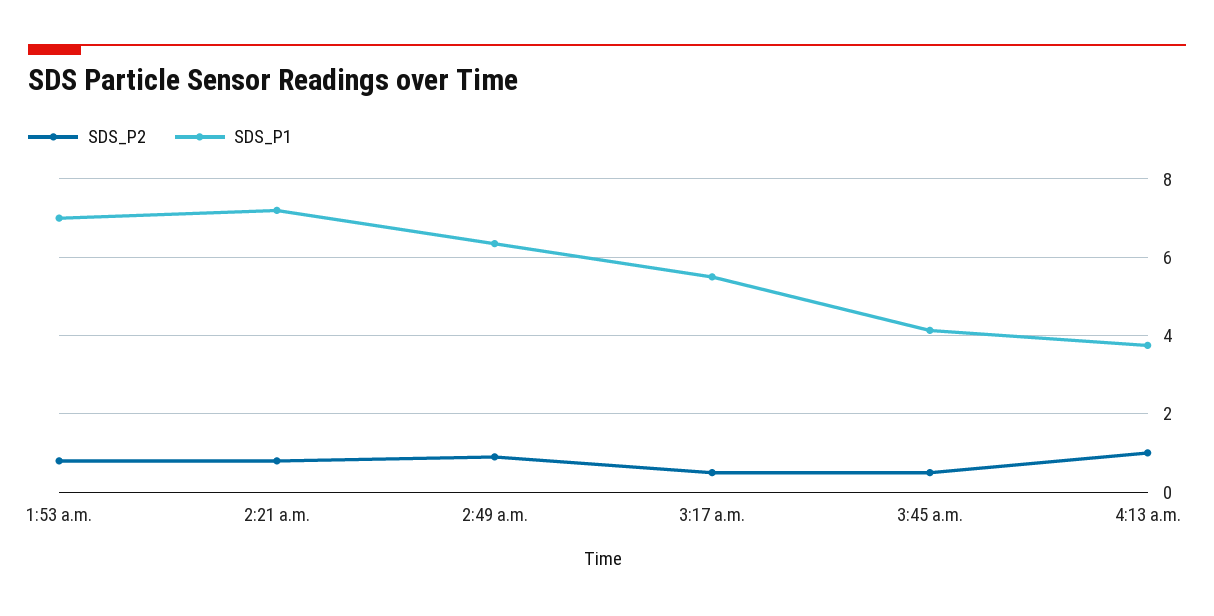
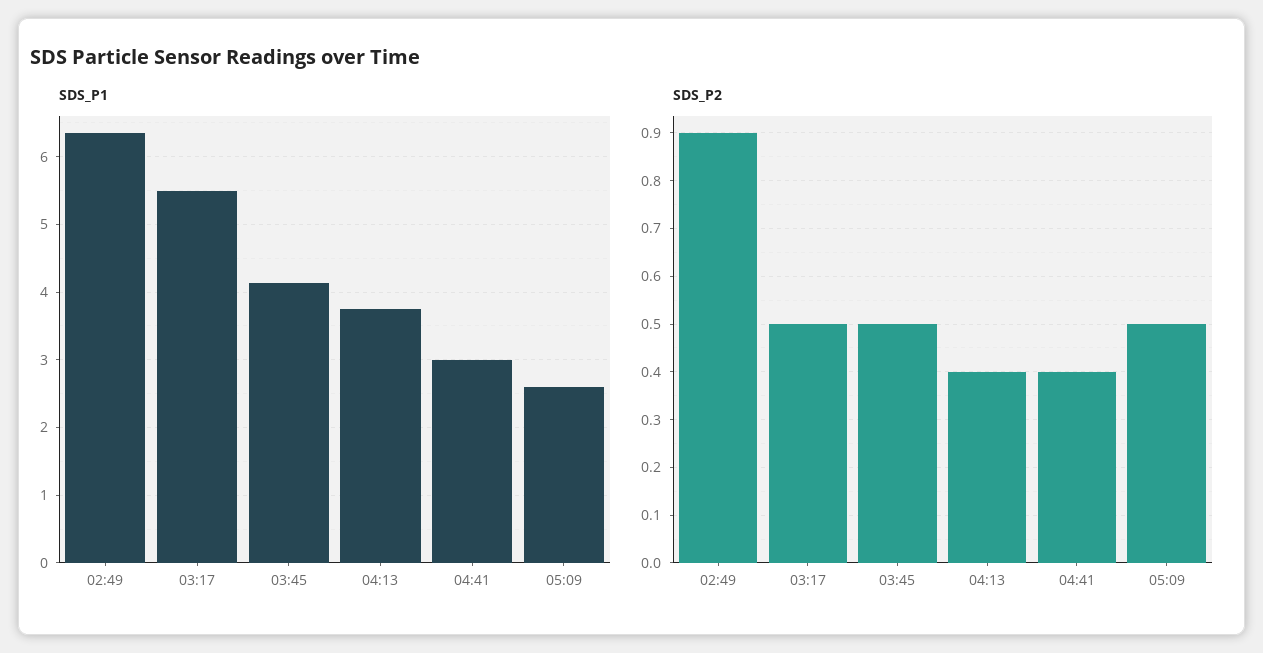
SDS_P2, 1:53 a.m.: 0.8 -> none
SDS_P1, 1:53 a.m.: 7 -> none
SDS_P2, 2:21 a.m.: 0.8 -> none
SDS_P1, 2:21 a.m.: 7.2 -> none
SDS_P2, 4:13 a.m.: 1 -> 0.4
SDS_P1, 04:41: none -> 3
SDS_P1, 05:09: none -> 2.6
SDS_P2, 04:41: none -> 0.4
SDS_P2, 05:09: none -> 0.5

